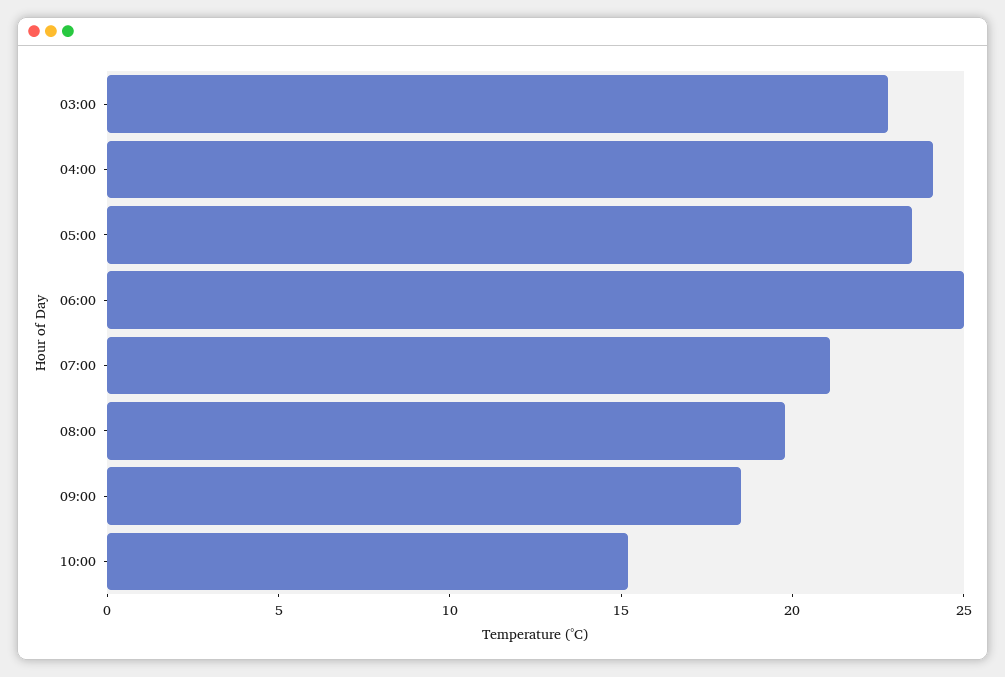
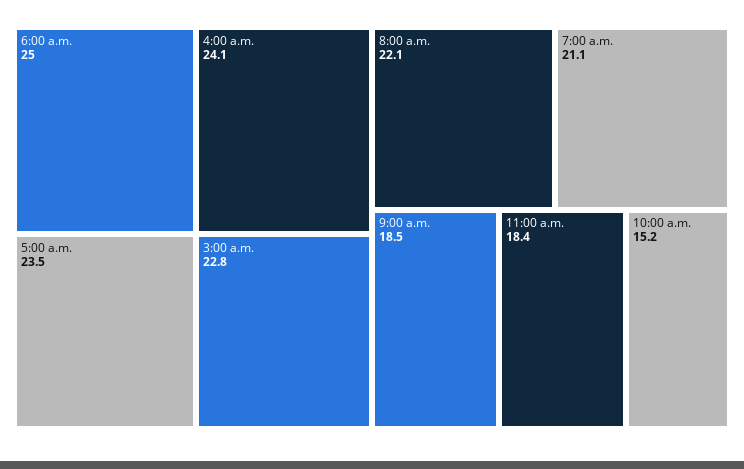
08:00: 20 -> 22.1
11:00 a.m.: none -> 18.4

